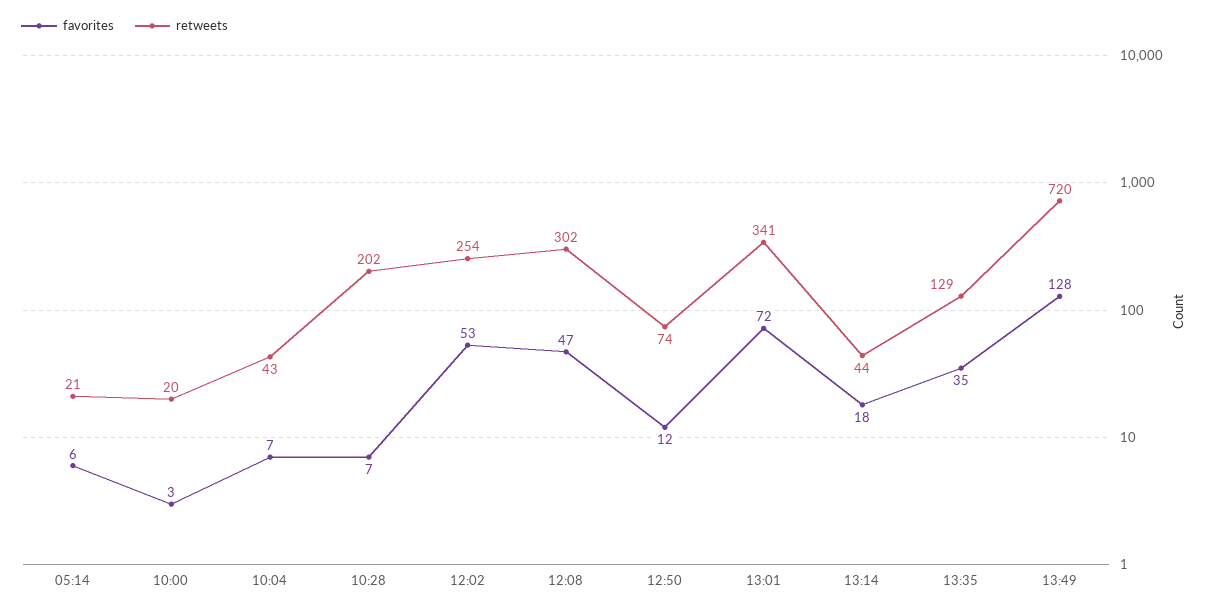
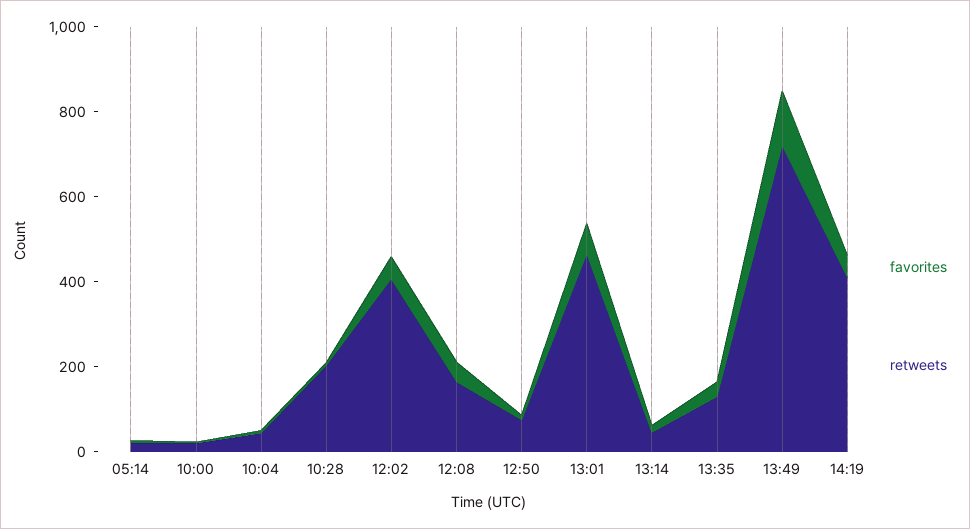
retweets, 12:02: 254 -> 400
retweets, 12:08: 302 -> 150
retweets, 13:01: 341 -> 450
favorites, 14:19: none -> 50
retweets, 14:19: none -> 400

